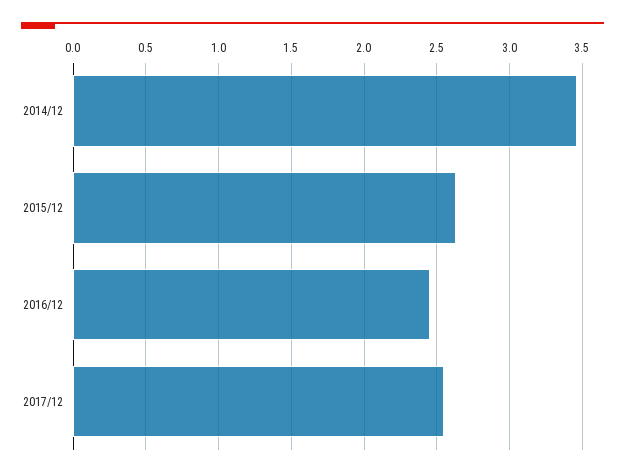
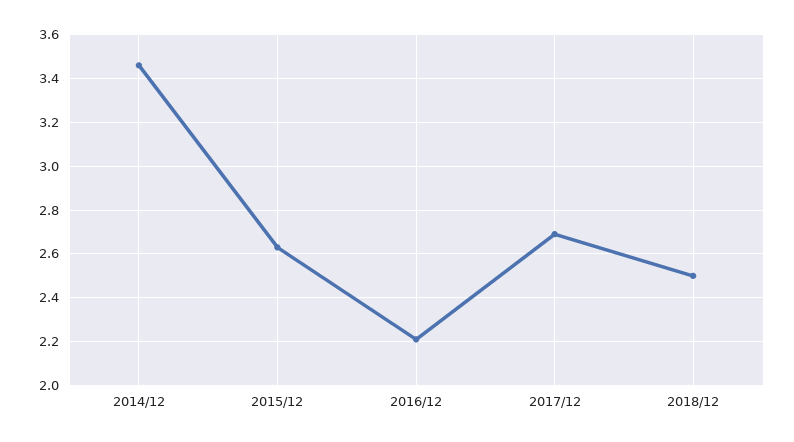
2016/12: 2.45 -> 2.2
2017/12: 2.55 -> 2.7
2018/12: none -> 2.5

